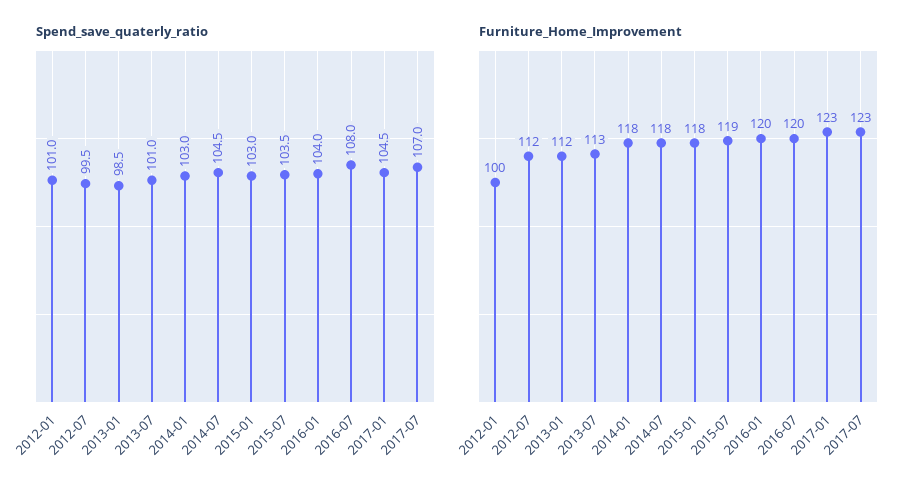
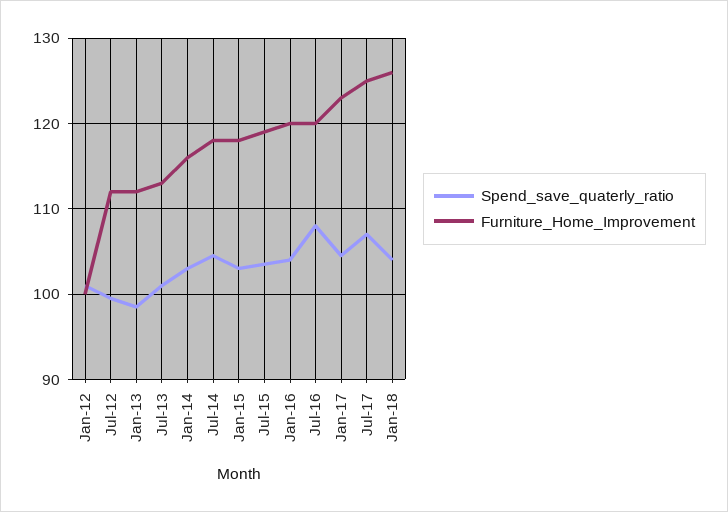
Furniture_Home_Improvement, 2014-01: 118 -> 116
Furniture_Home_Improvement, 2017-07: 123 -> 125
Spend_save_quaterly_ratio, Jan-18: none -> 104
Furniture_Home_Improvement, Jan-18: none -> 126

